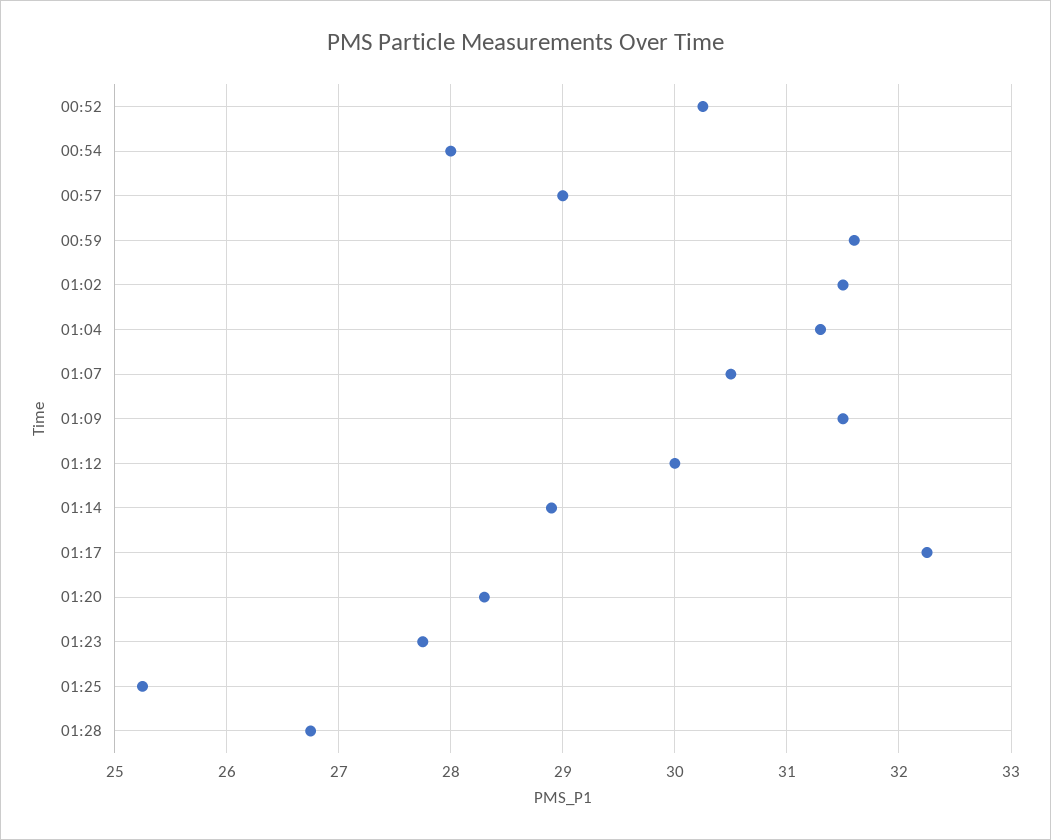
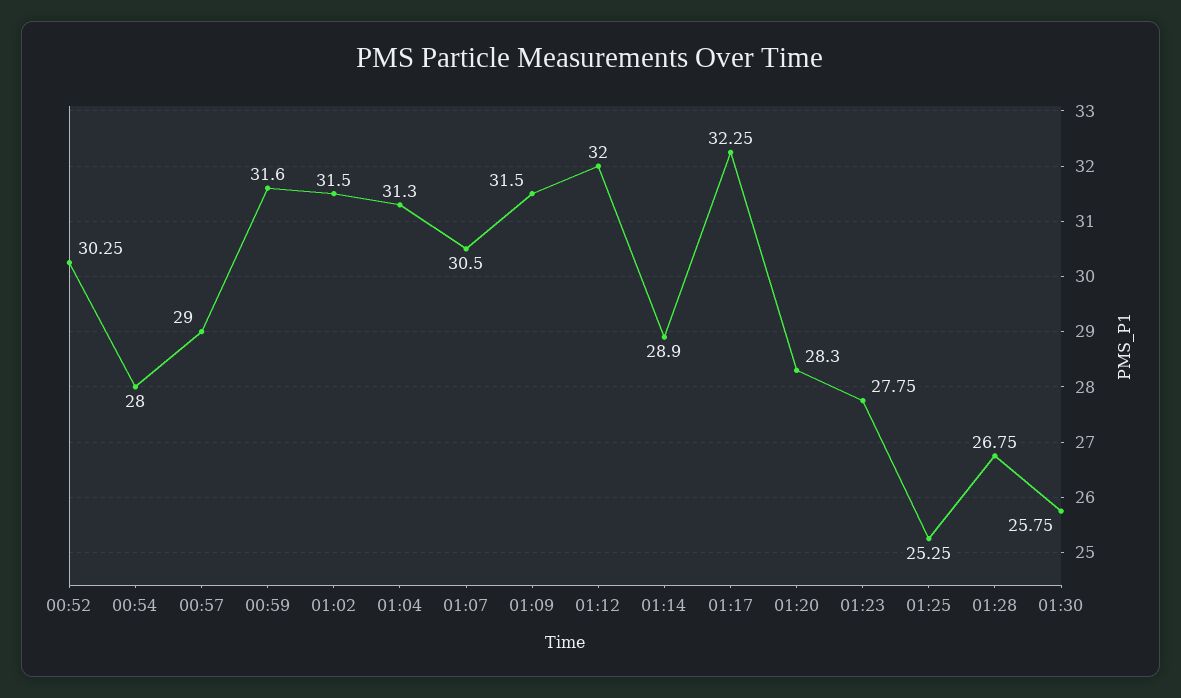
01:12: 30 -> 32
01:30: none -> 25.75

